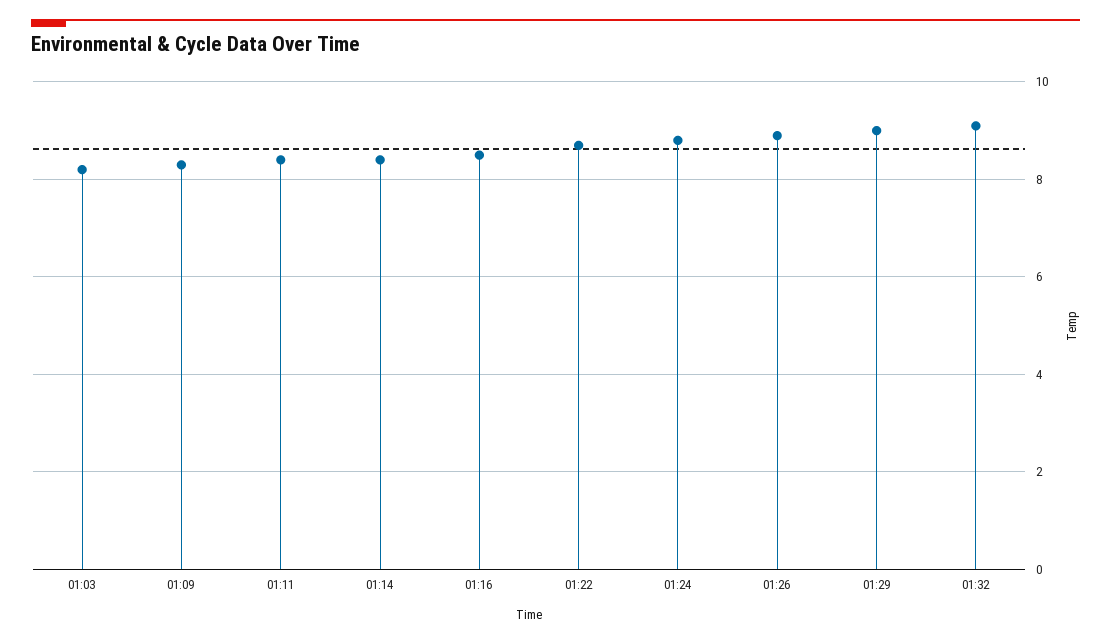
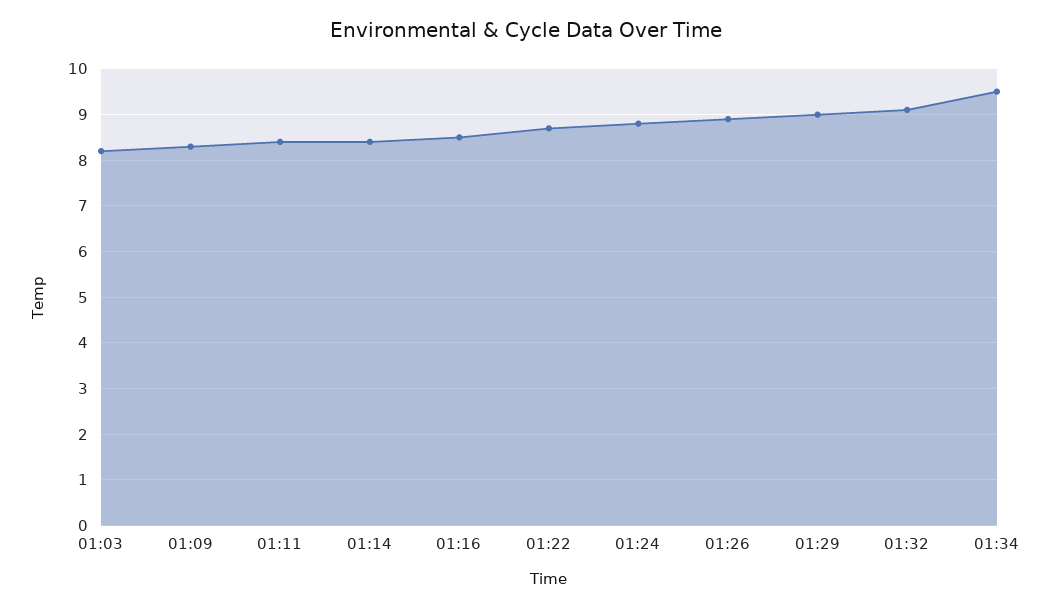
01:34: none -> 9.5

